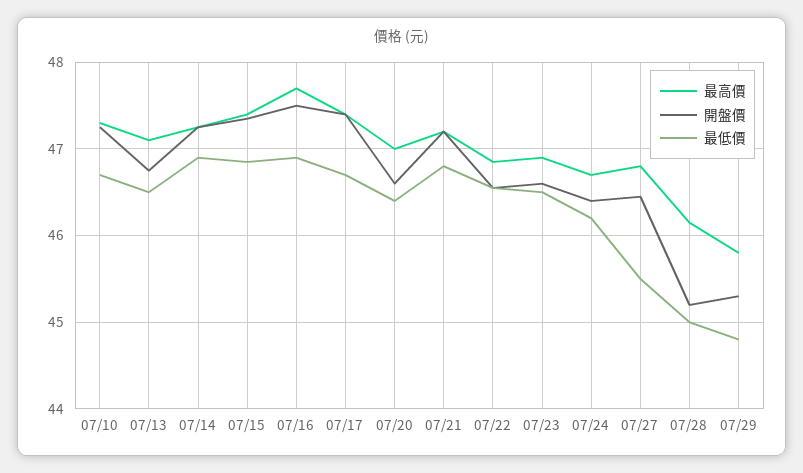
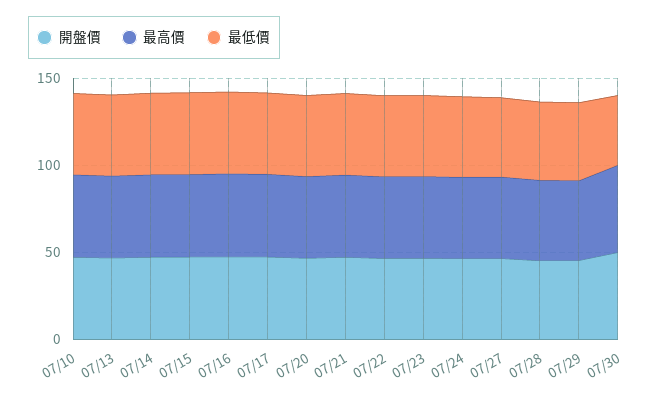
開盤價, 07/30: none -> 50
最高價, 07/30: none -> 50
最低價, 07/30: none -> 40

